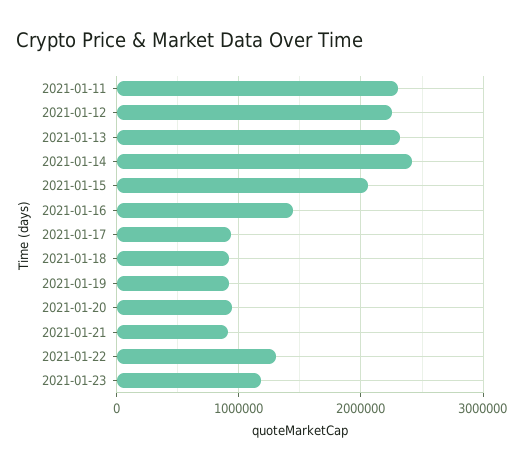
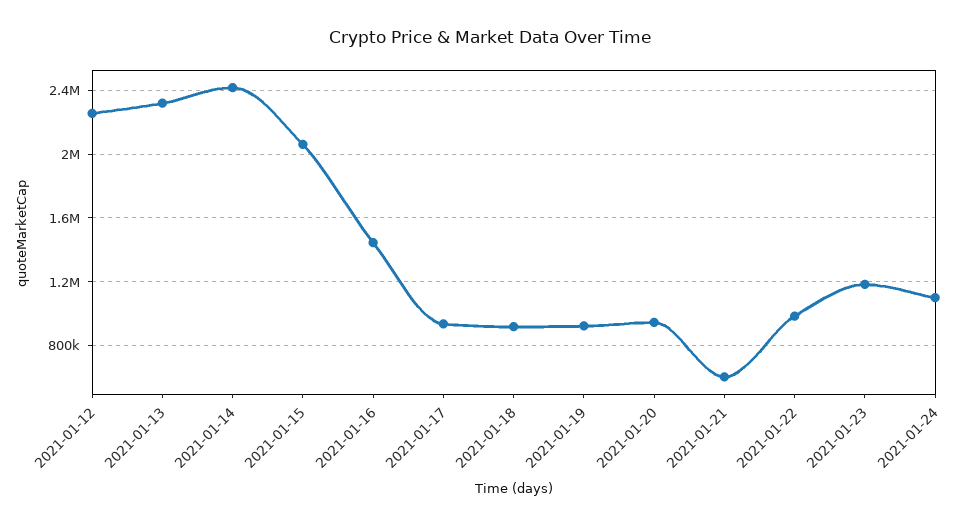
2021-01-11: 2300000 -> none
2021-01-21: 900000 -> 600000
2021-01-22: 1300000 -> 1000000
2021-01-24: none -> 1100000

